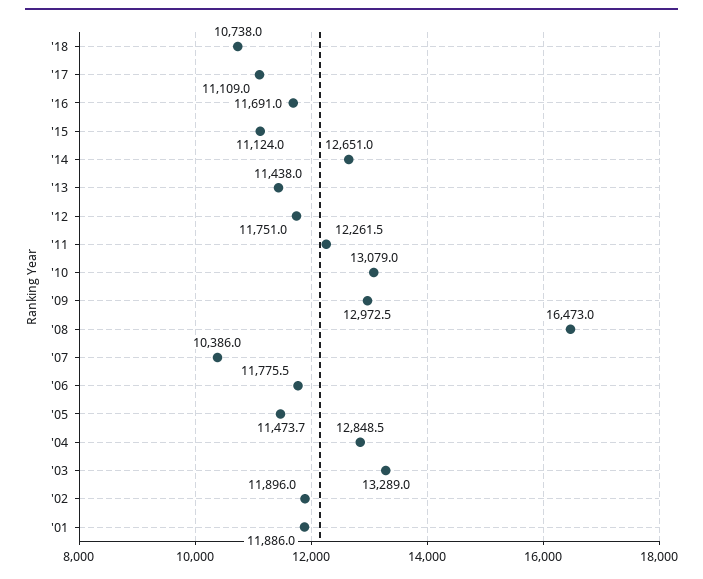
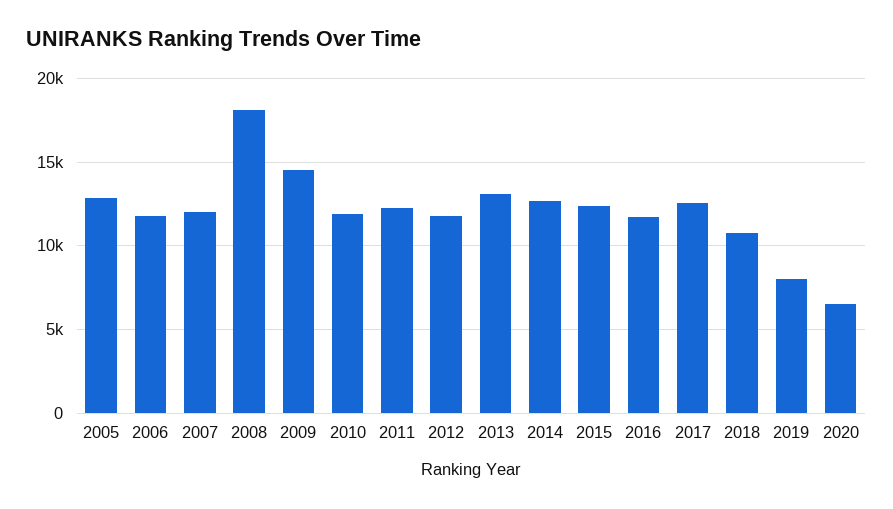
'17: 11109 -> 12500
'15: 11124 -> 12500
'13: 11438 -> 13000
'10: 13079 -> 12000
'09: 12972.5 -> 14500
'08: 16473 -> 18000
'07: 10386 -> 12000
'05: 11473.7 -> 13000
'04: 12848.5 -> none
'03: 13289 -> none
'02: 11896 -> none
'01: 11886 -> none
2019: none -> 8000
2020: none -> 6500

